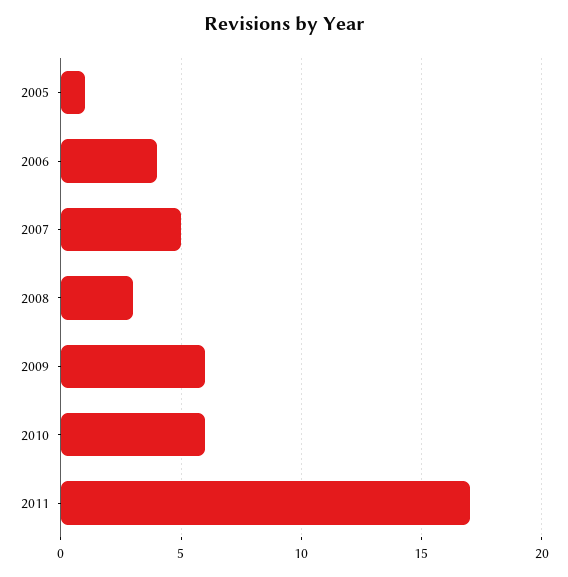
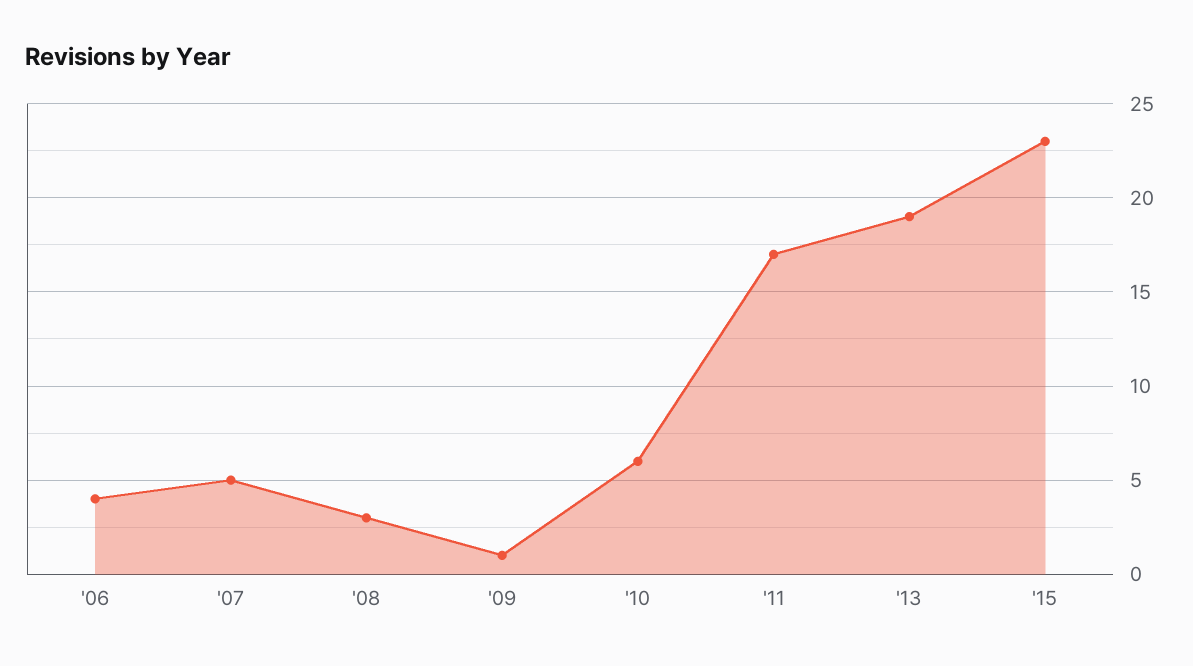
2005: 1 -> none
2009: 6 -> 1
'13: none -> 19
'15: none -> 23

